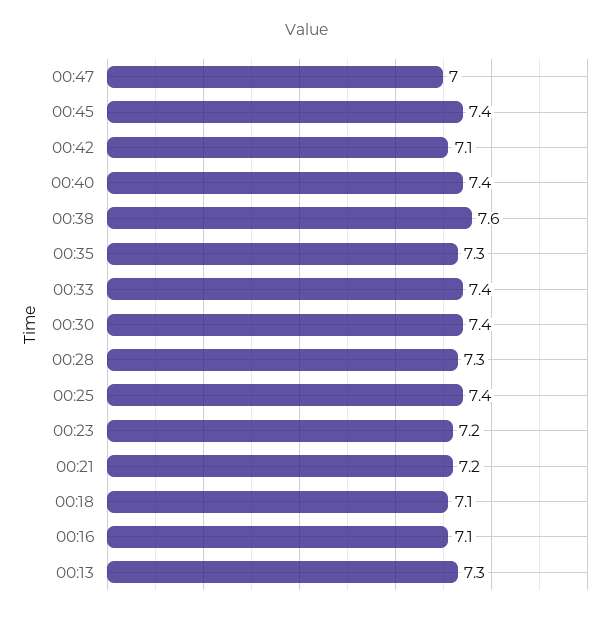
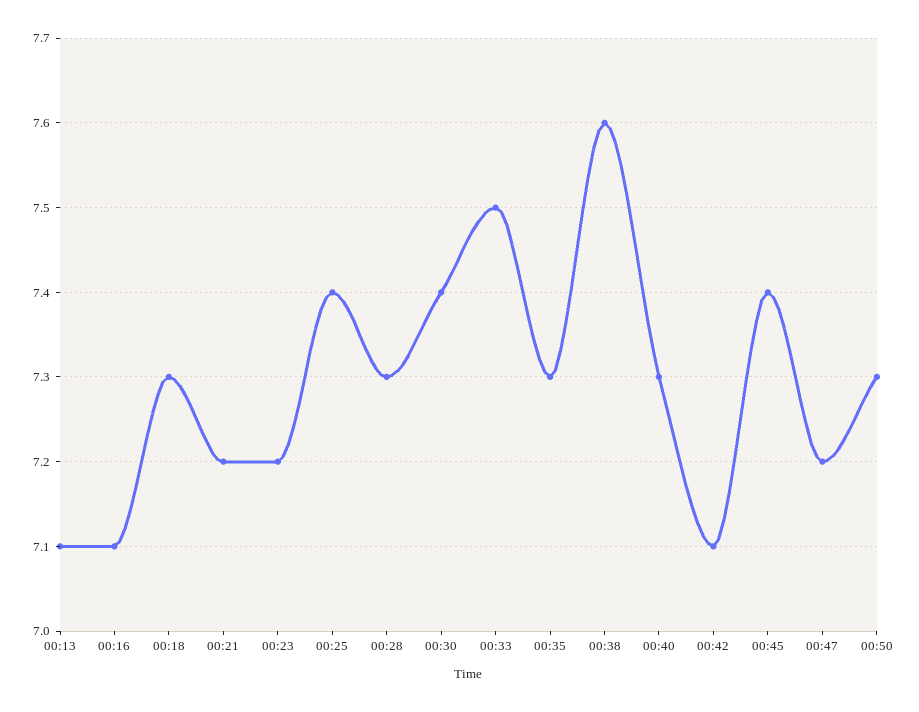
00:47: 7 -> 7.2
00:40: 7.4 -> 7.3
00:33: 7.4 -> 7.5
00:18: 7.1 -> 7.3
00:13: 7.3 -> 7.1
00:50: none -> 7.3

